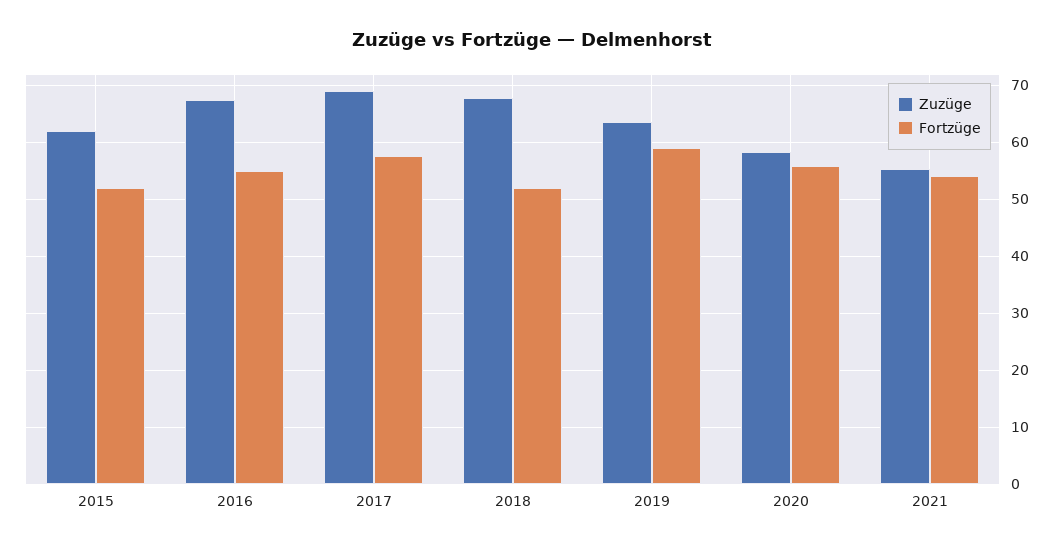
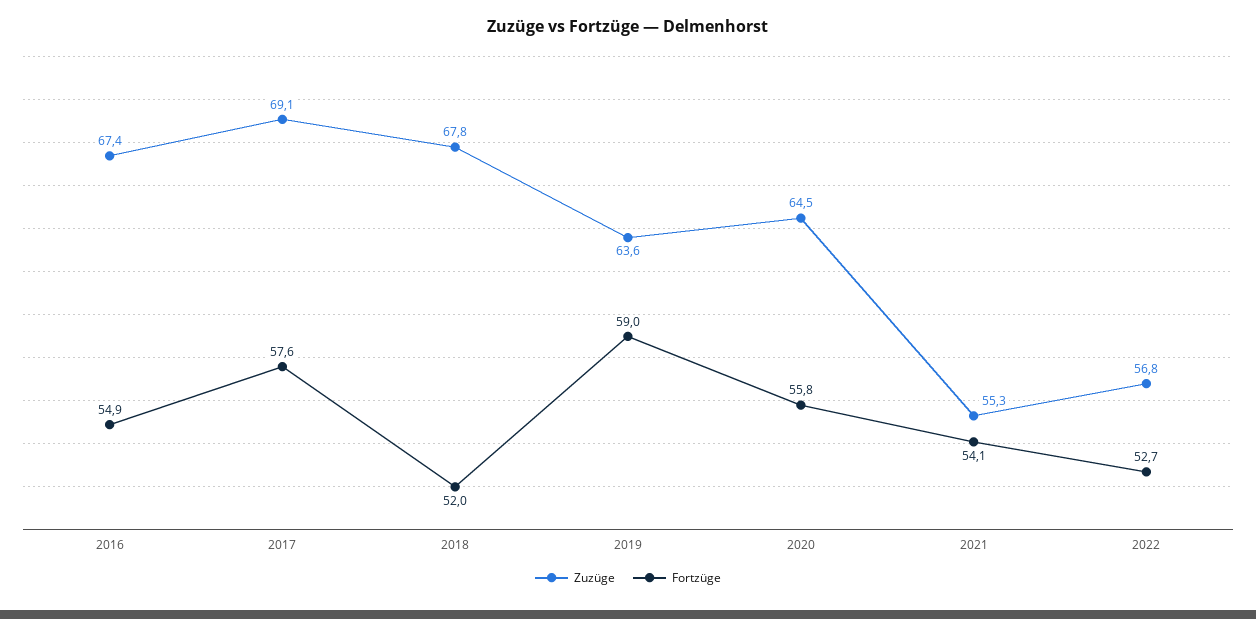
Zuzüge, 2015: 62 -> none
Fortzüge, 2015: 52 -> none
Zuzüge, 2020: 58 -> 64.5
Zuzüge, 2022: none -> 56.8
Fortzüge, 2022: none -> 52.7

